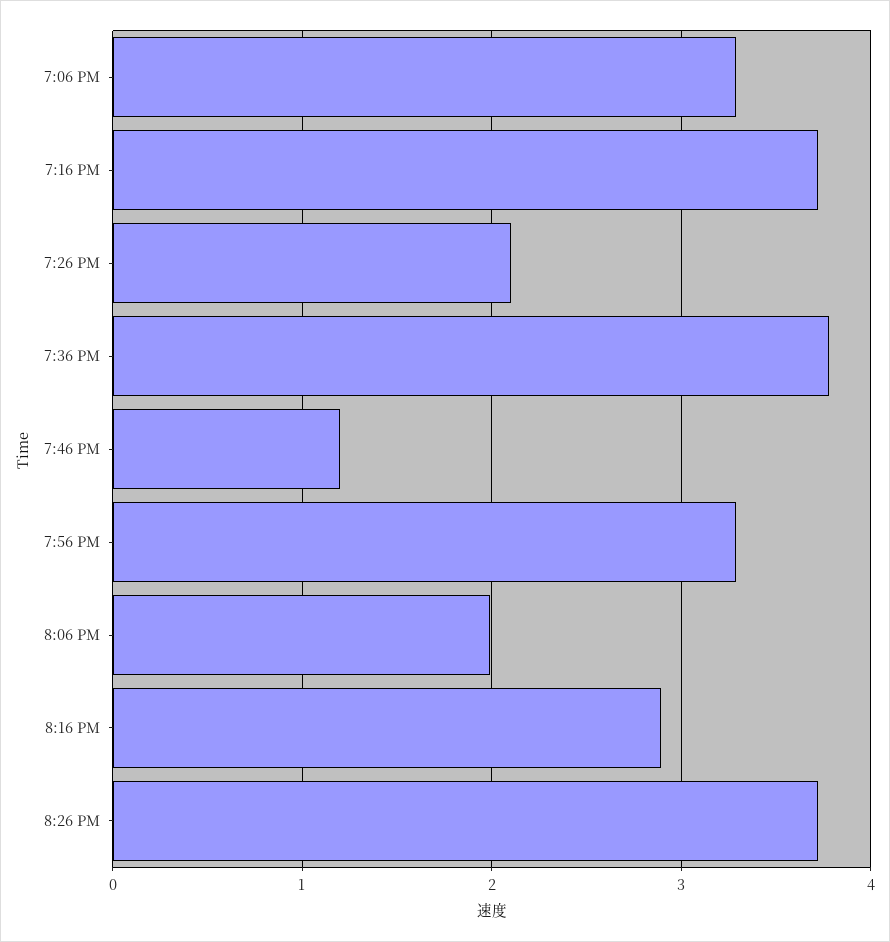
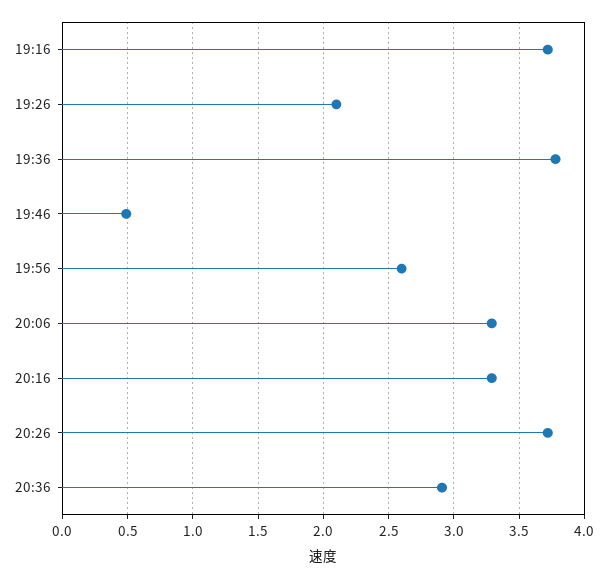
7:06 PM: 3.3 -> none
7:46 PM: 1.2 -> 0.5
7:56 PM: 3.3 -> 2.6
8:06 PM: 2 -> 3.3
8:16 PM: 2.9 -> 3.3
20:36: none -> 2.9

